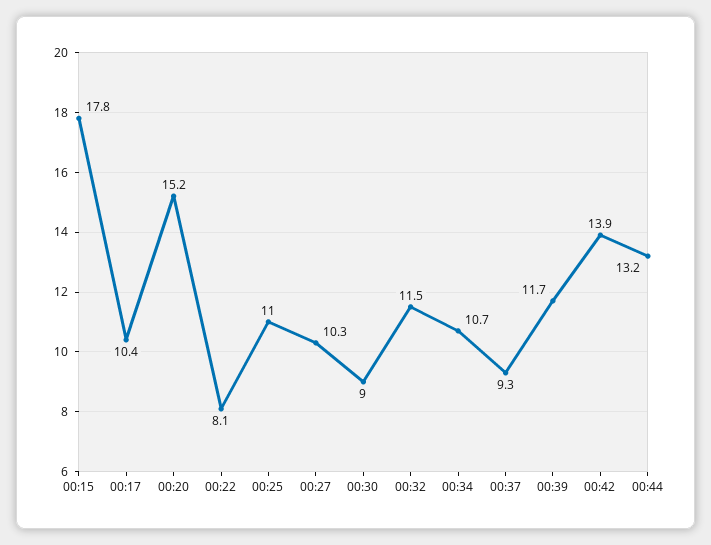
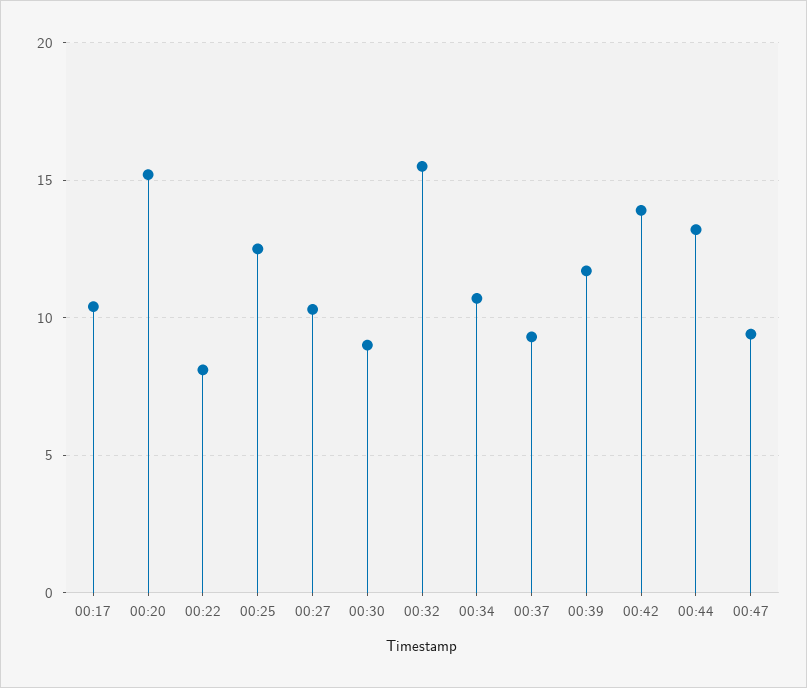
00:15: 17.8 -> none
00:25: 11 -> 12.5
00:32: 11.5 -> 15.5
00:47: none -> 9.5

